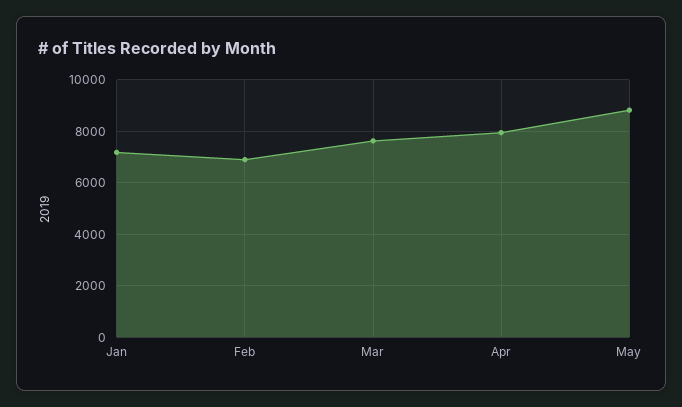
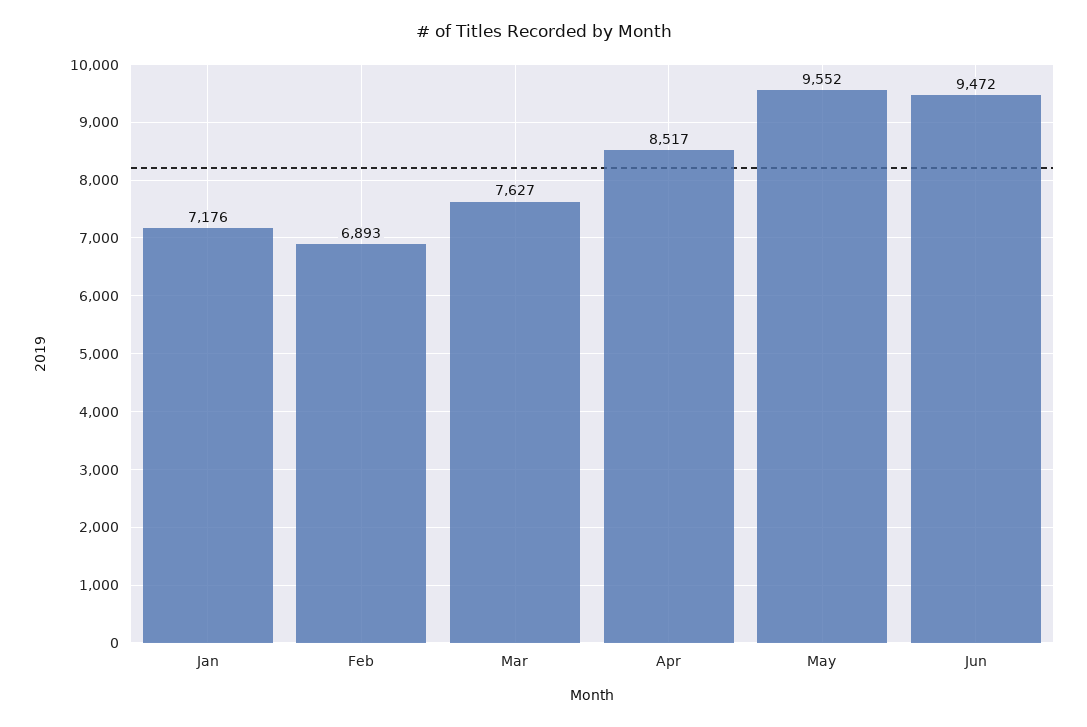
Apr: 8000 -> 8517
May: 8750 -> 9552
Jun: none -> 9472

